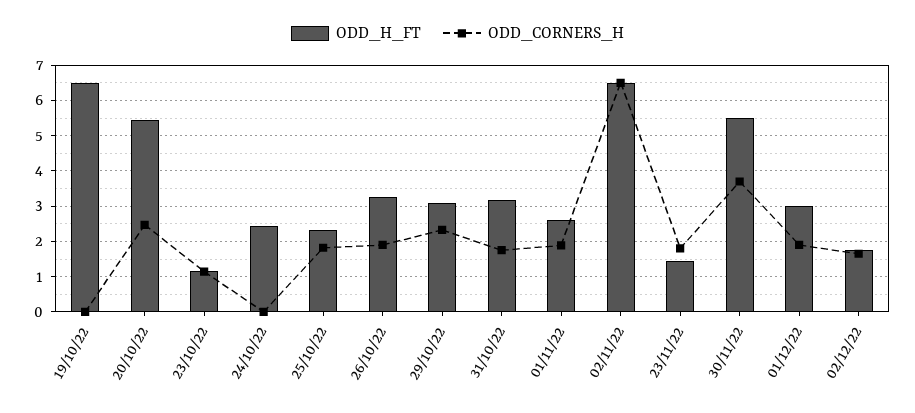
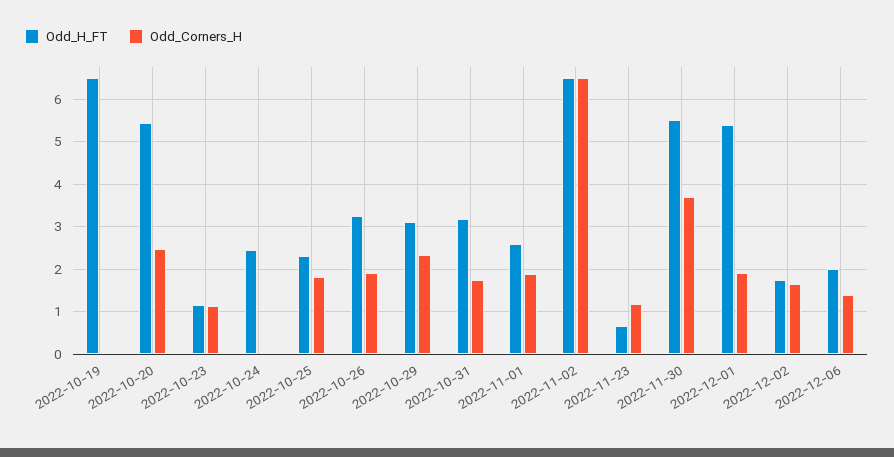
ODD_H_FT, 23/11/22: 1.4 -> 0.6
ODD_CORNERS_H, 23/11/22: 1.8 -> 1.2
ODD_H_FT, 01/12/22: 3 -> 5.4
ODD_H_FT, 2022-12-06: none -> 2
ODD_CORNERS_H, 2022-12-06: none -> 1.4

